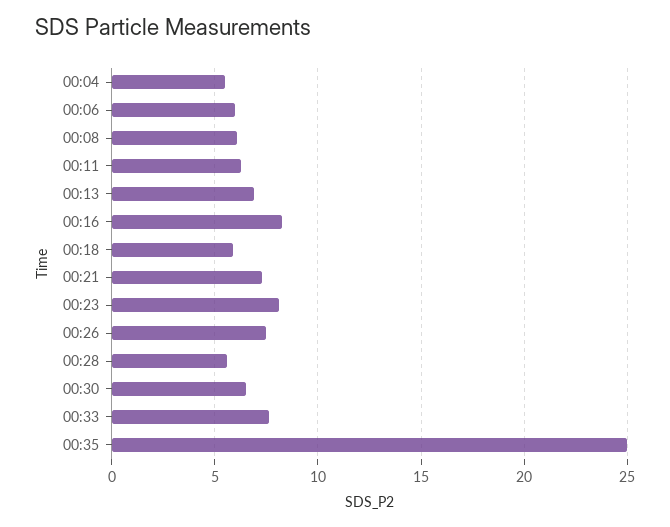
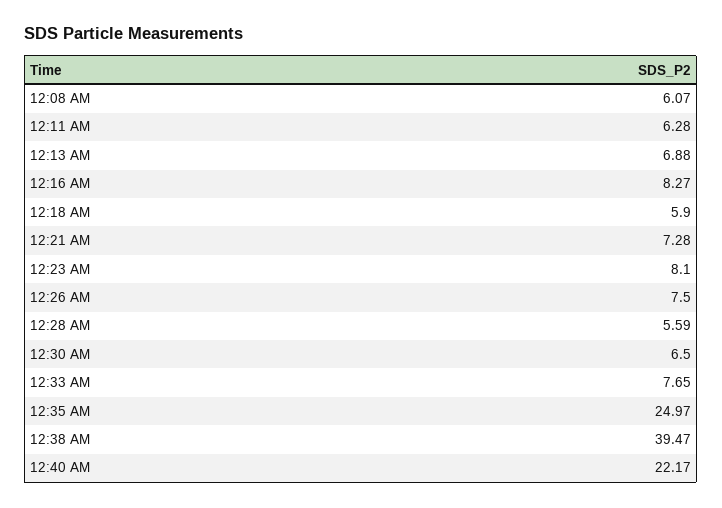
00:04: 5.5 -> none
00:06: 6 -> none
12:38 AM: none -> 39.47
12:40 AM: none -> 22.17

